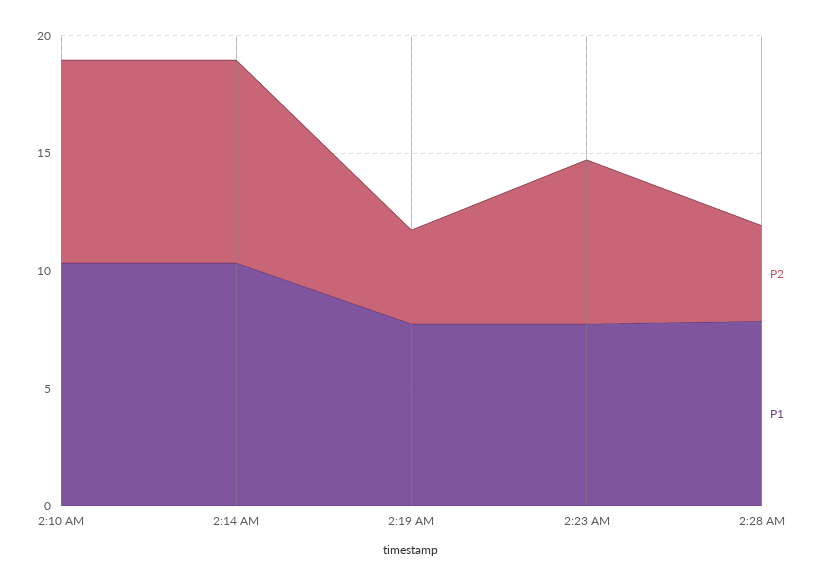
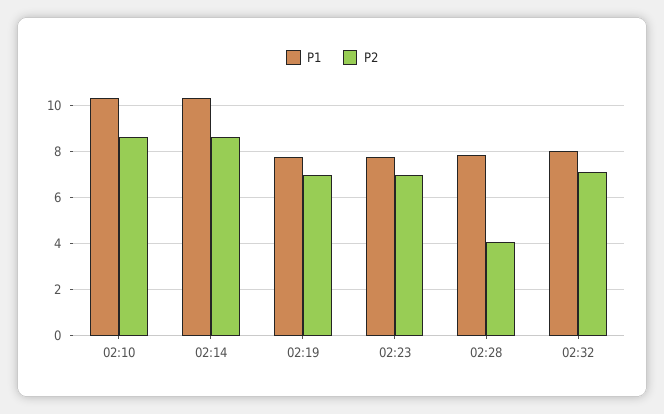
P2, 2:19 AM: 4 -> 7
P1, 02:32: none -> 8
P2, 02:32: none -> 7

